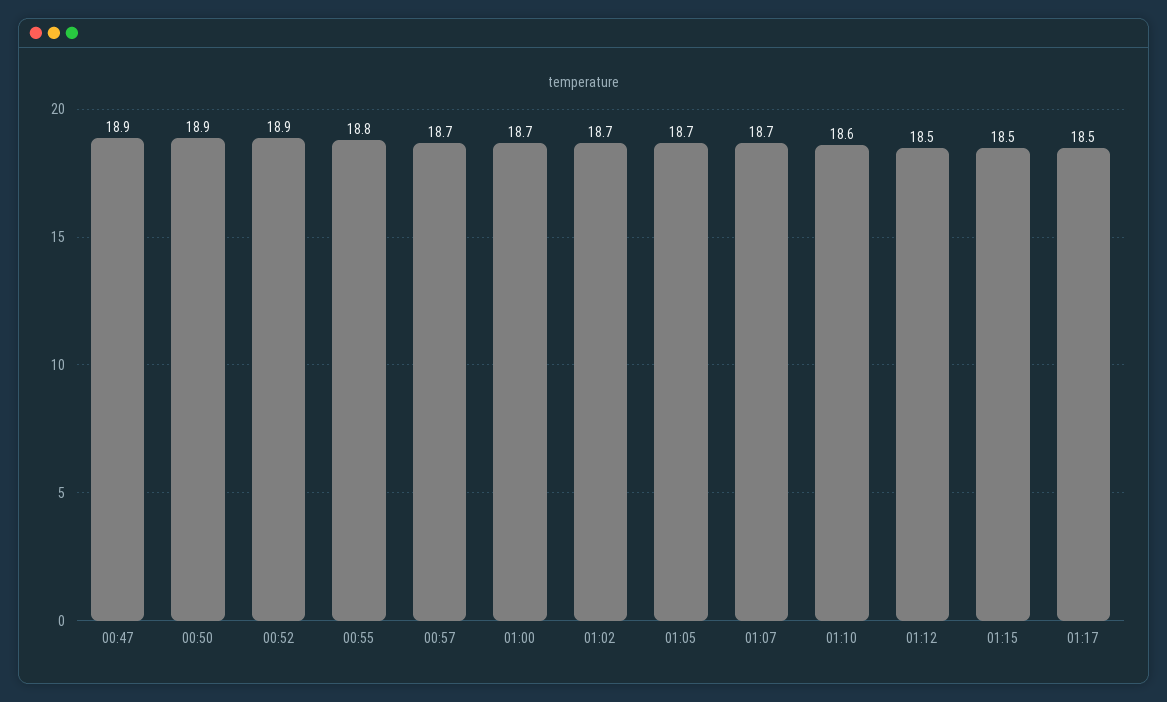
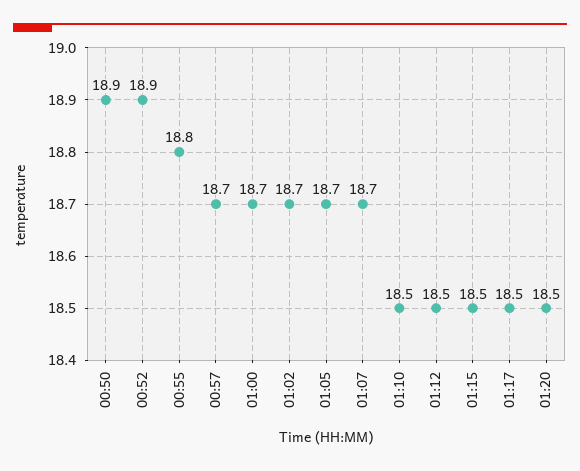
00:47: 18.9 -> none
01:10: 18.6 -> 18.5
01:20: none -> 18.5

